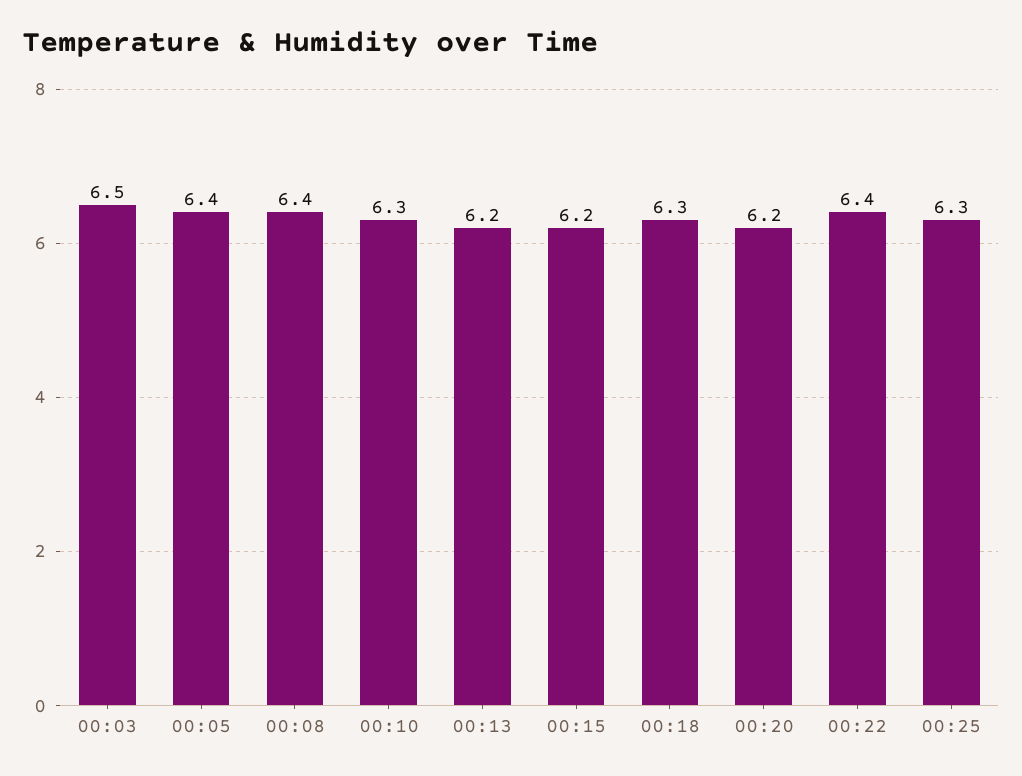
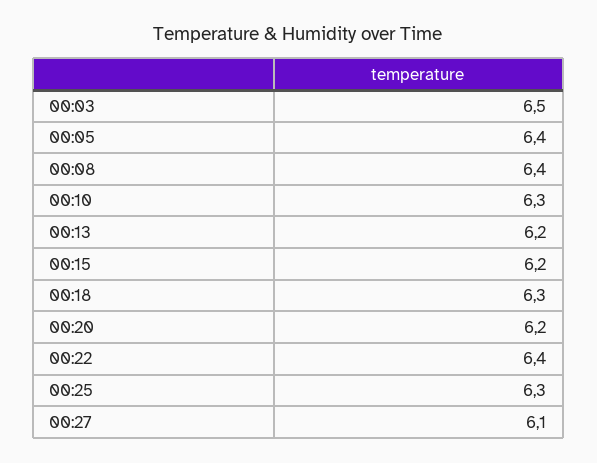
00:27: none -> 6.1

